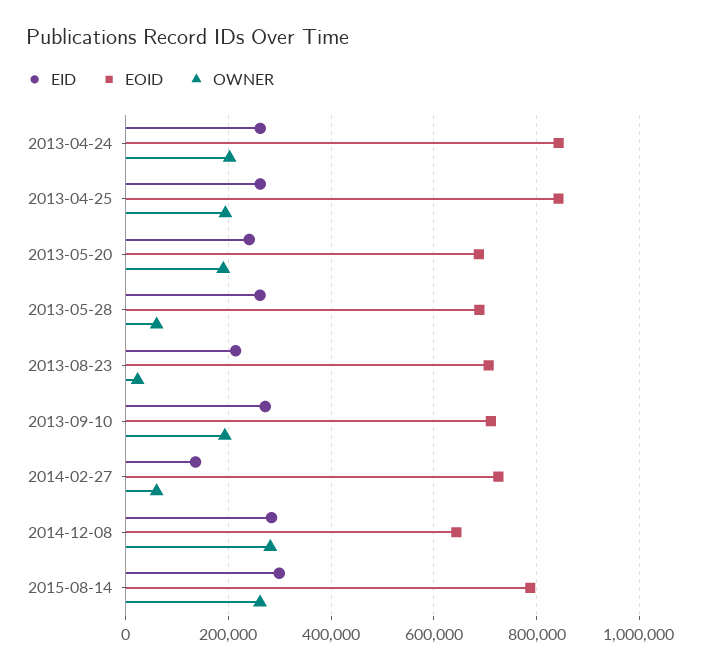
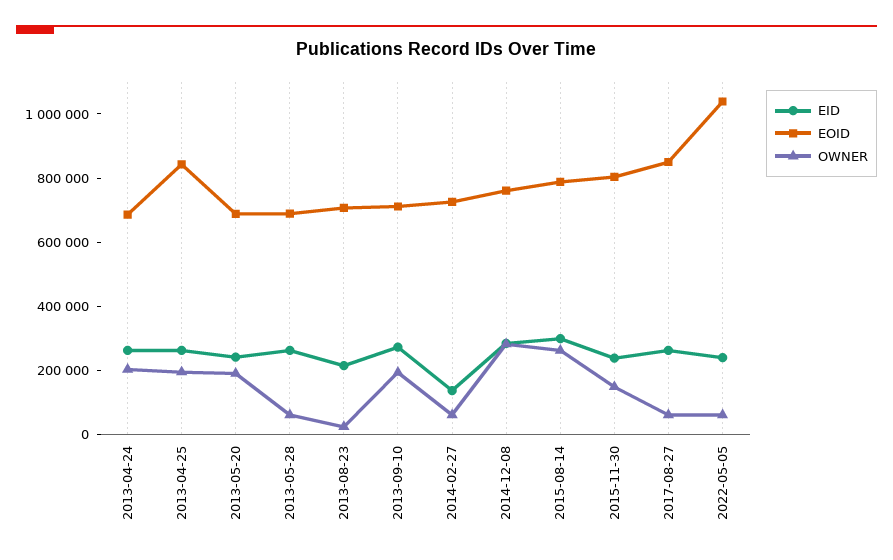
EOID, 2013-04-24: 840000 -> 700000
EOID, 2014-12-08: 640000 -> 750000
EID, 2015-11-30: none -> 250000
EOID, 2015-11-30: none -> 800000
OWNER, 2015-11-30: none -> 150000
EID, 2017-08-27: none -> 250000
EOID, 2017-08-27: none -> 850000
OWNER, 2017-08-27: none -> 50000
EID, 2022-05-05: none -> 250000
EOID, 2022-05-05: none -> 1050000
OWNER, 2022-05-05: none -> 50000

